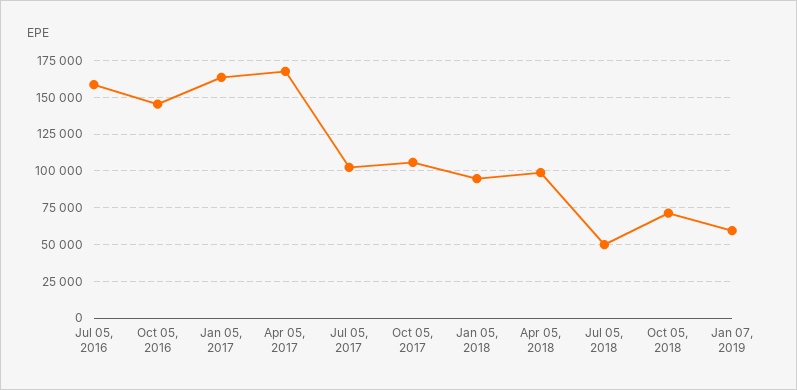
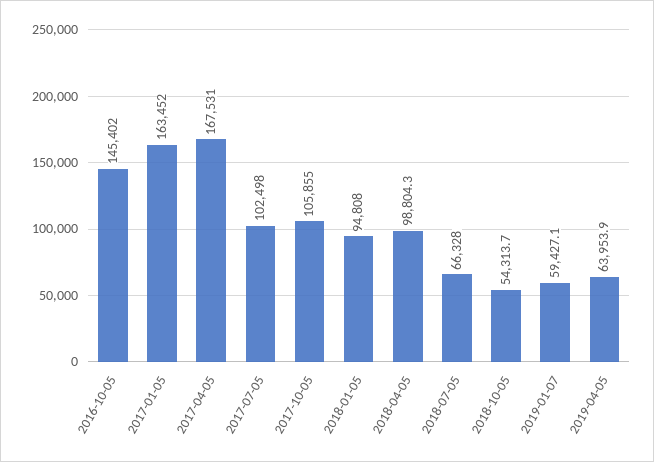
Jul 05, 2016: 160000 -> none
Jul 05, 2018: 50000 -> 66328
Oct 05, 2018: 70000 -> 54313.7
2019-04-05: none -> 63953.9

